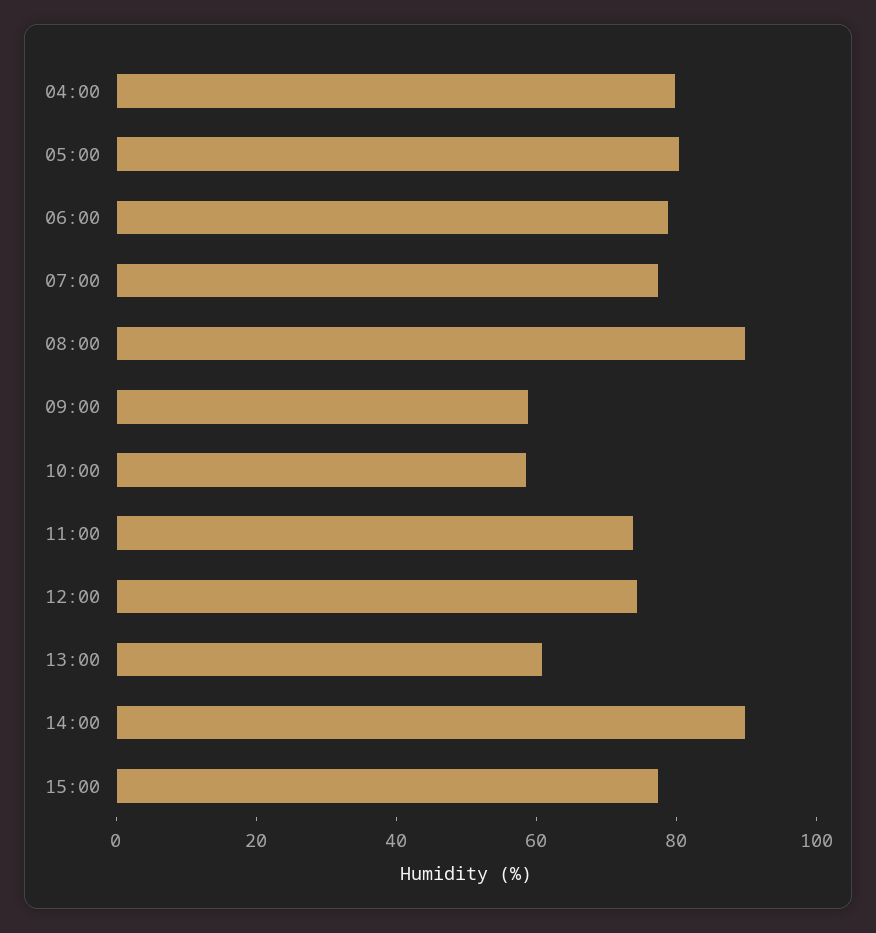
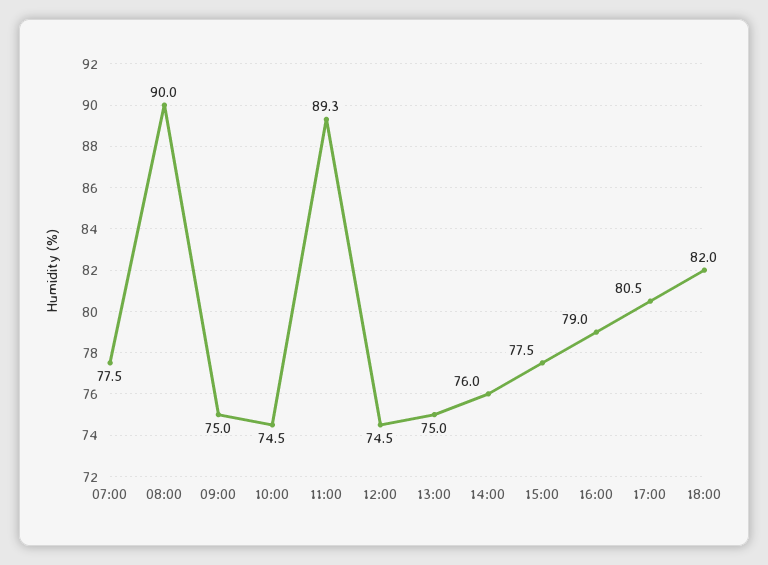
04:00: 80 -> none
05:00: 80 -> none
06:00: 80 -> none
09:00: 60 -> 75
10:00: 60 -> 74.5
11:00: 75 -> 89.3
13:00: 60 -> 75
14:00: 90 -> 76
16:00: none -> 79
17:00: none -> 80.5
18:00: none -> 82

